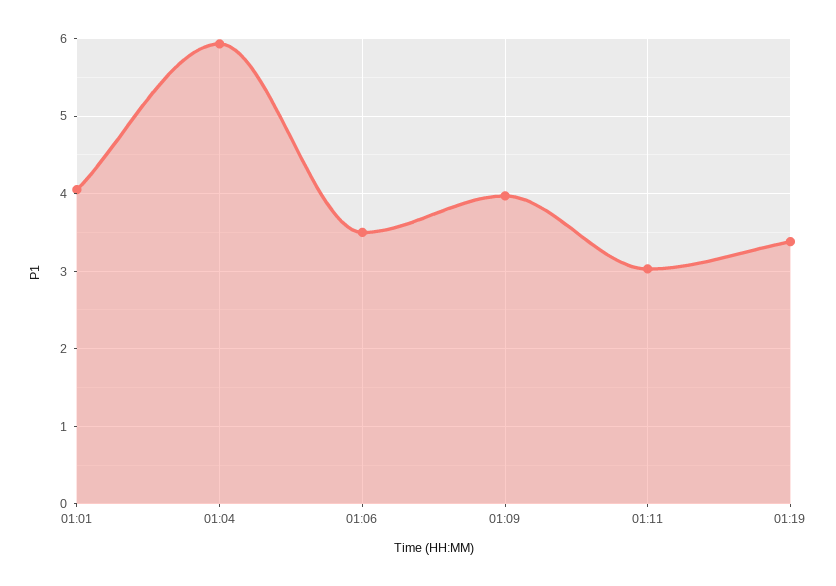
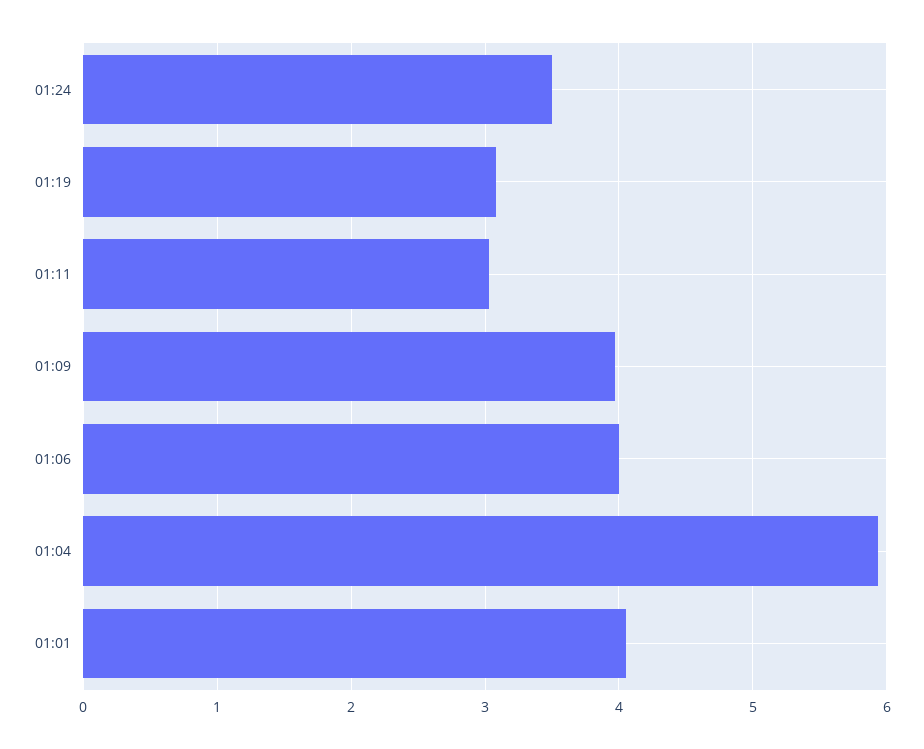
01:06: 3.5 -> 4
01:19: 3.4 -> 3.1
01:24: none -> 3.5

